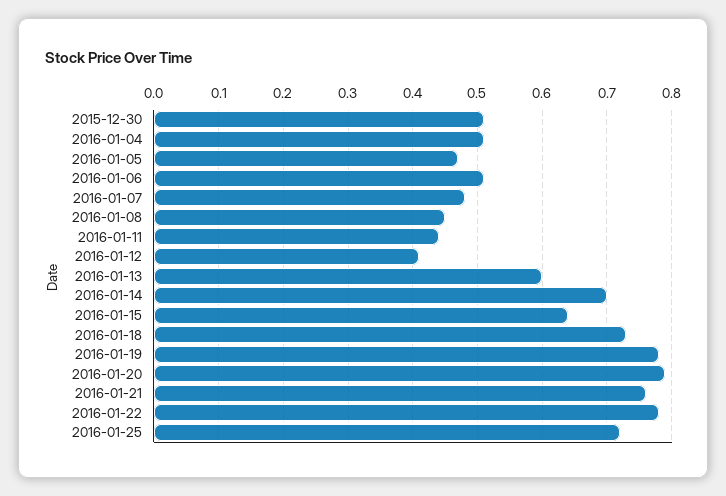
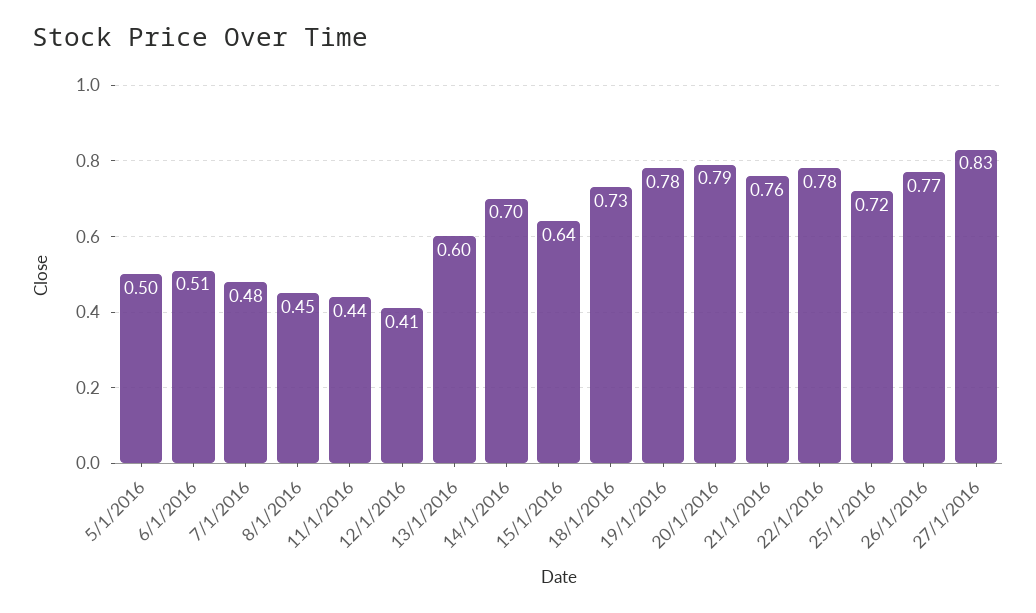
2015-12-30: 0.51 -> none
2016-01-04: 0.51 -> none
2016-01-05: 0.47 -> 0.5
26/1/2016: none -> 0.77
27/1/2016: none -> 0.83

